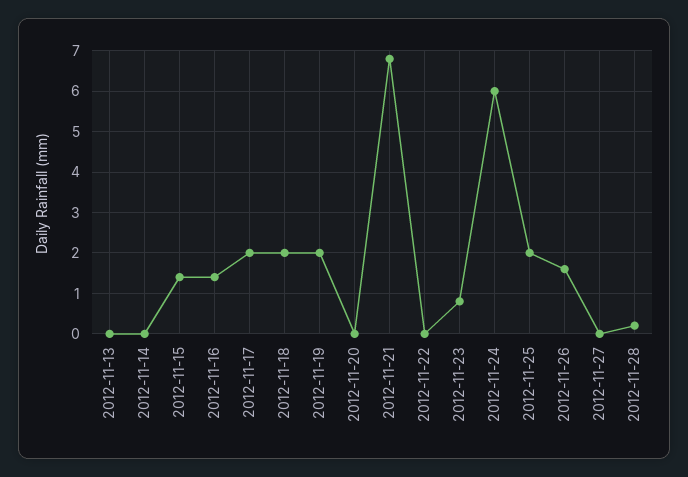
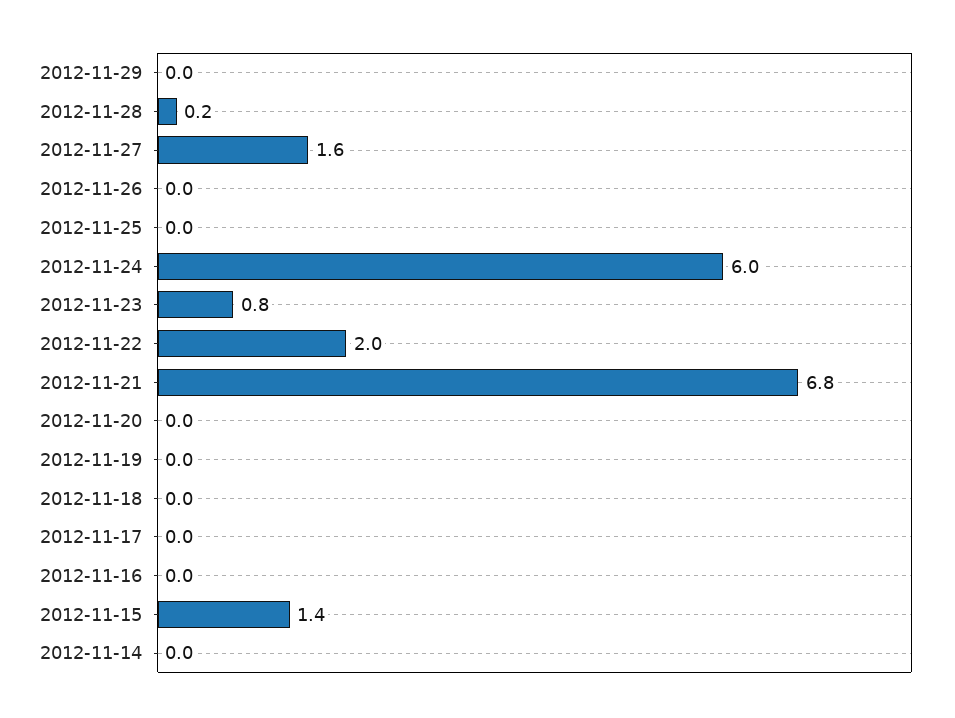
2012-11-13: 0 -> none
2012-11-16: 1.5 -> 0
2012-11-17: 2 -> 0
2012-11-18: 2 -> 0
2012-11-19: 2 -> 0
2012-11-22: 0 -> 2
2012-11-25: 2 -> 0
2012-11-26: 1.5 -> 0
2012-11-27: 0 -> 1.6
2012-11-29: none -> 0

